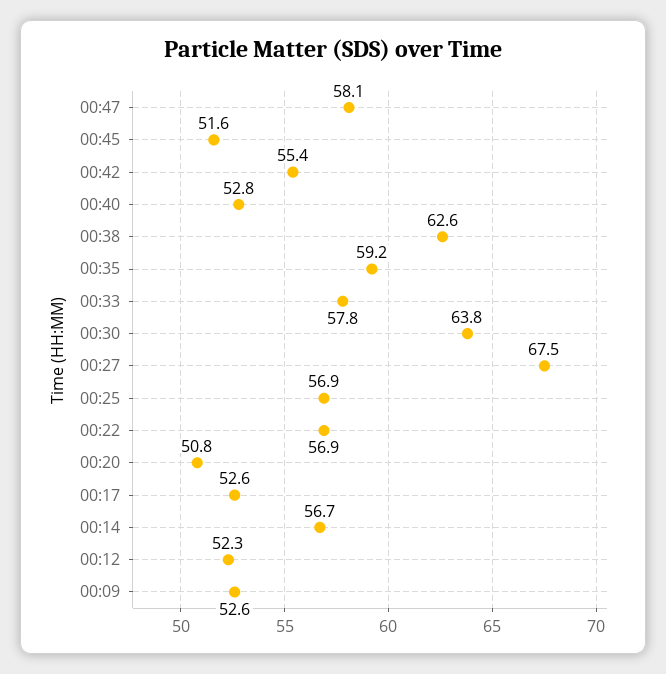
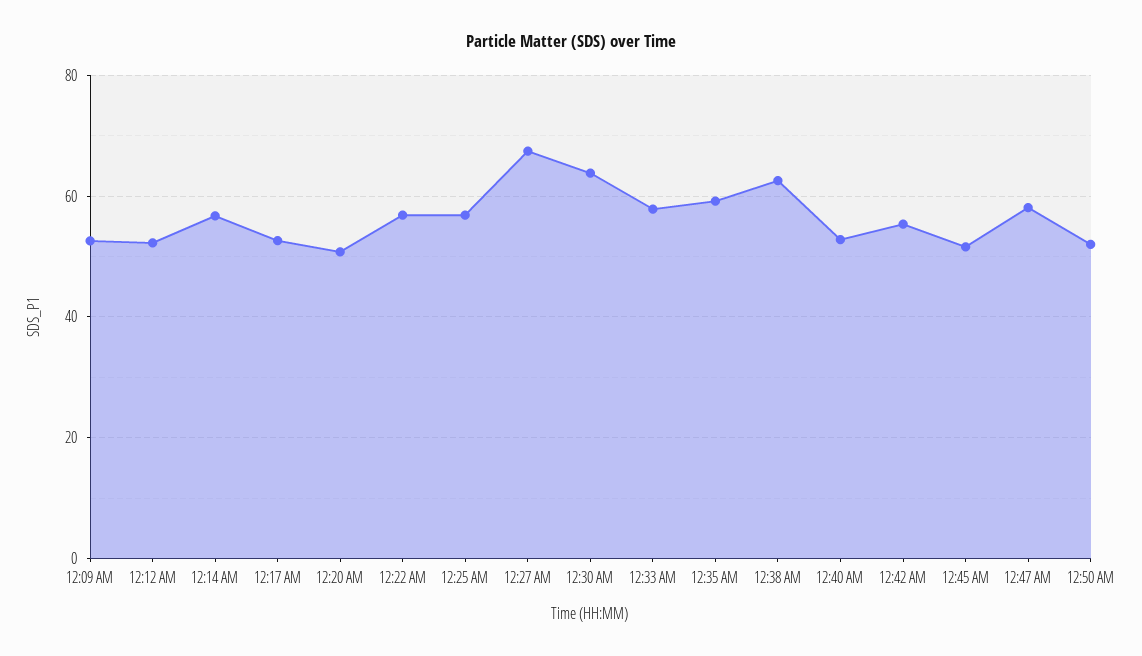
12:50 AM: none -> 52

